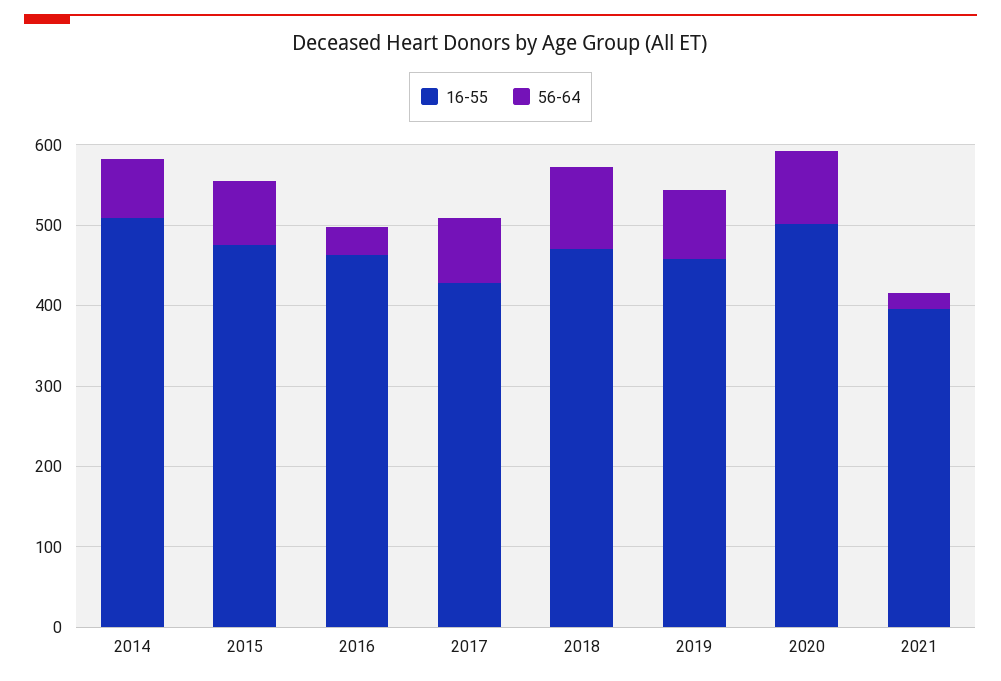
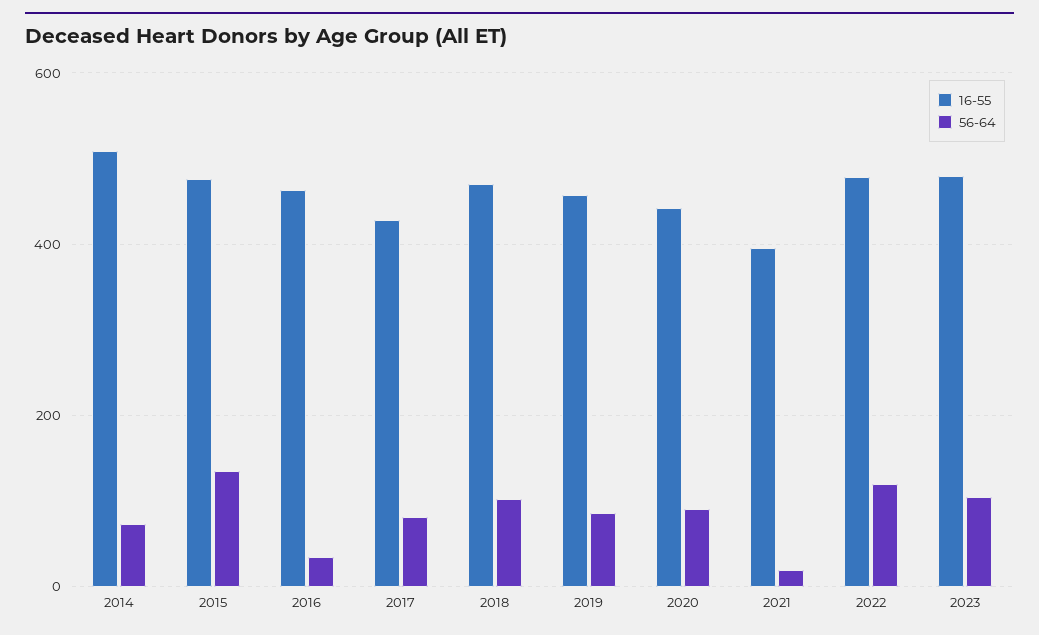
56-64, 2015: 80 -> 140
16-55, 2020: 500 -> 440
16-55, 2022: none -> 480
56-64, 2022: none -> 120
16-55, 2023: none -> 480
56-64, 2023: none -> 100

